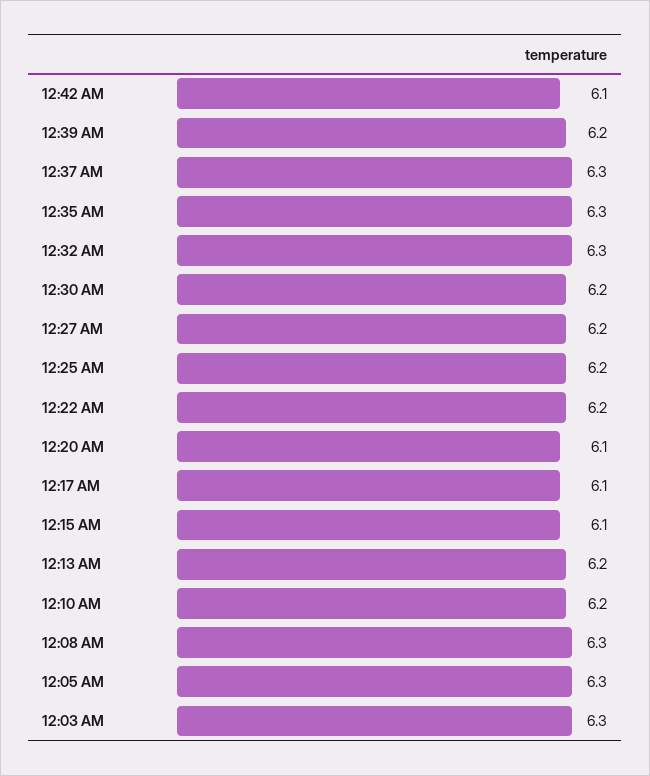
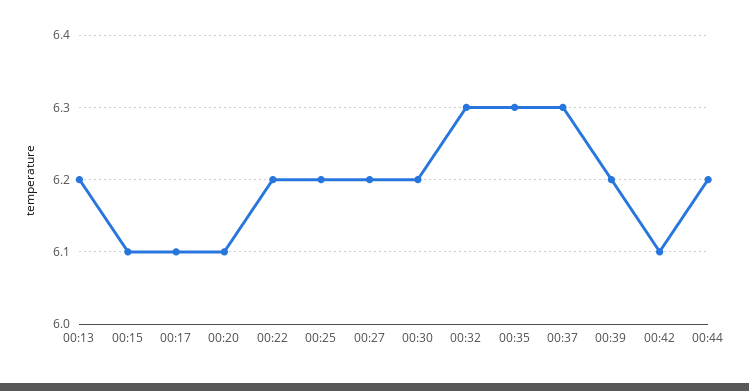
12:10 AM: 6.2 -> none
12:08 AM: 6.3 -> none
12:05 AM: 6.3 -> none
12:03 AM: 6.3 -> none
00:44: none -> 6.2

